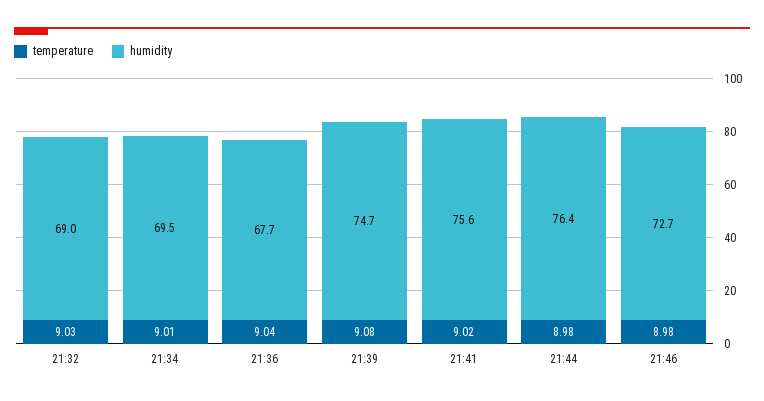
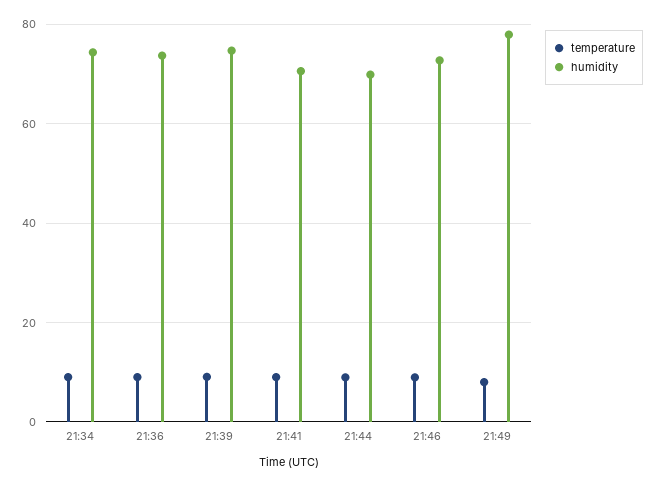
temperature, 21:32: 9.03 -> none
humidity, 21:32: 69 -> none
humidity, 21:34: 69.5 -> 74
humidity, 21:36: 67.7 -> 74
humidity, 21:41: 75.6 -> 70
humidity, 21:44: 76.4 -> 70
temperature, 21:49: none -> 8
humidity, 21:49: none -> 78

